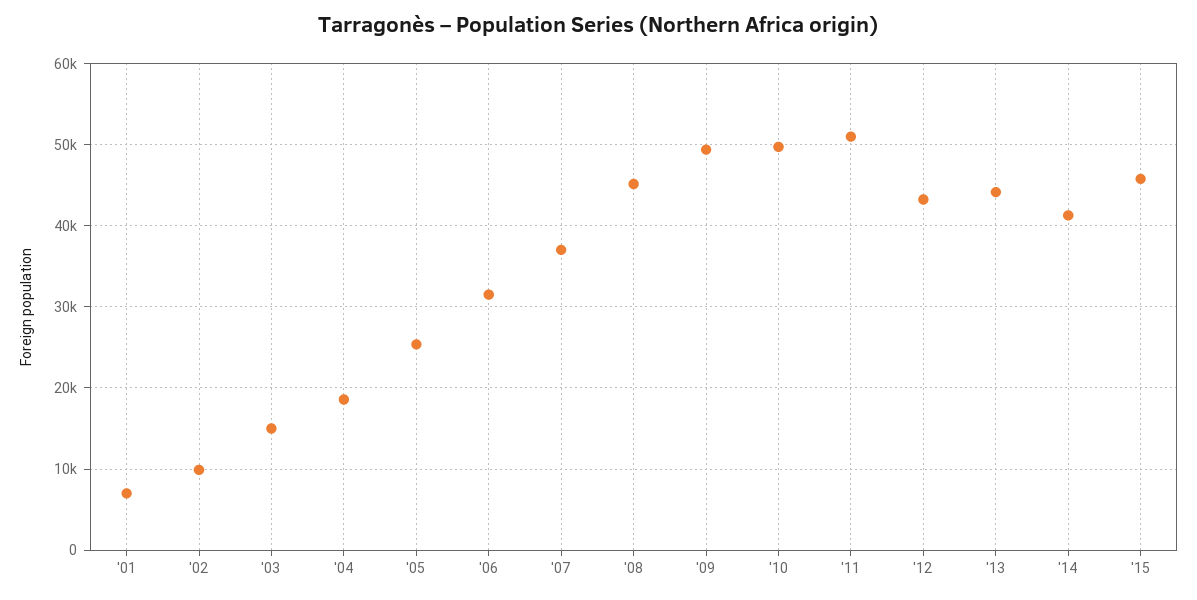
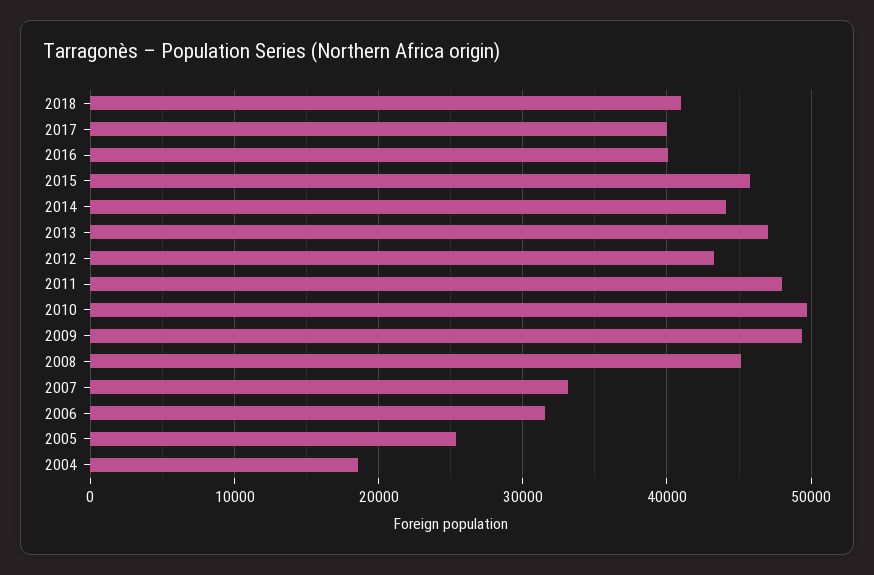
'01: 7000 -> none
'02: 10000 -> none
'03: 15000 -> none
'07: 37000 -> 33000
'11: 51000 -> 48000
'13: 44000 -> 47000
'14: 41000 -> 44000
2018: none -> 41000
2017: none -> 40000
2016: none -> 40000

